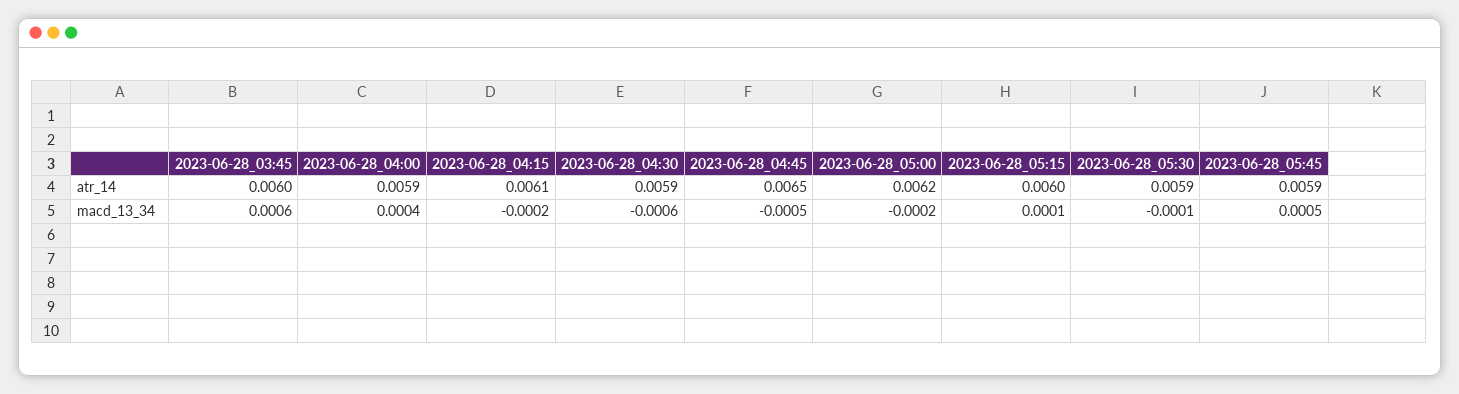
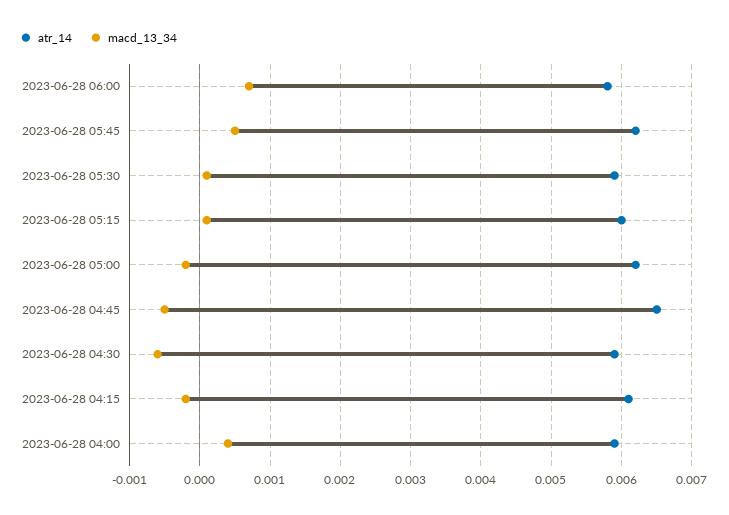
atr_14, 2023-06-28_03:45: 0.006 -> none
atr_14, 2023-06-28_05:45: 0.0059 -> 0.0062
macd_13_34, 2023-06-28_03:45: 0.0006 -> none
macd_13_34, 2023-06-28_05:30: -0.0001 -> 0.0001
atr_14, 2023-06-28 06:00: none -> 0.0058
macd_13_34, 2023-06-28 06:00: none -> 0.0007

